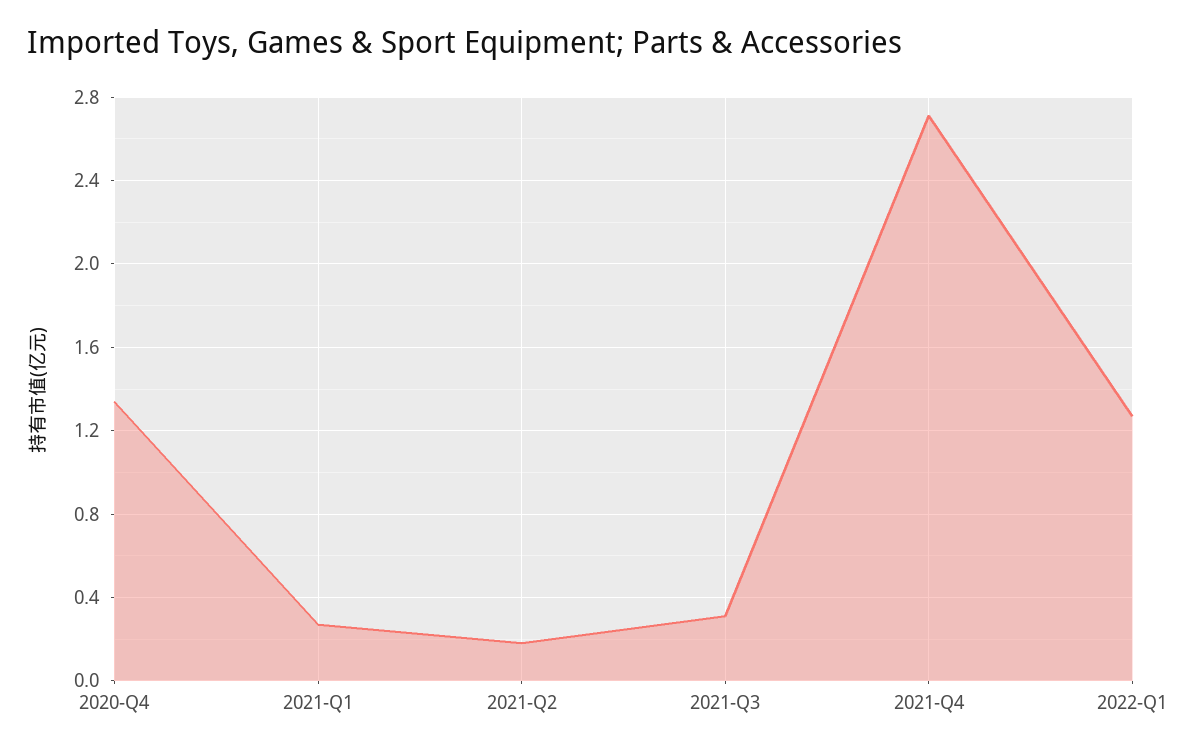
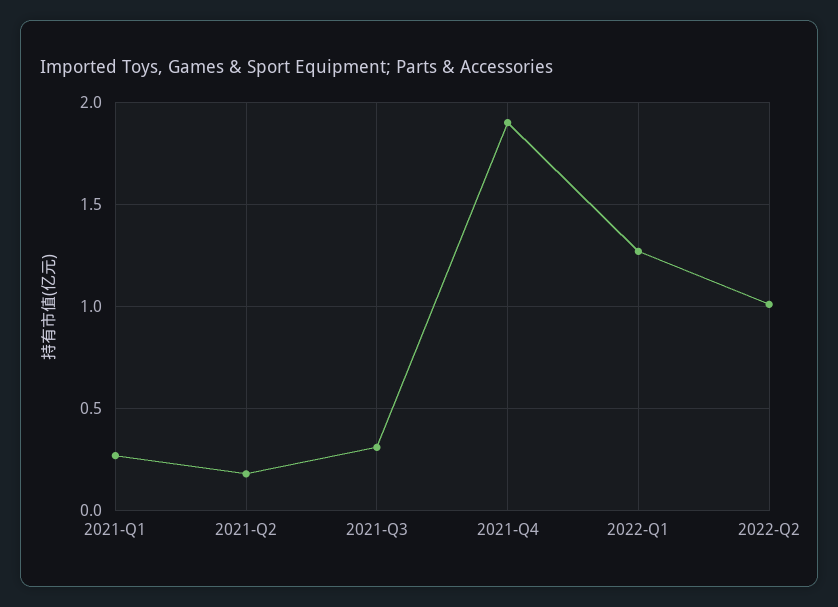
2020-Q4: 1.35 -> none
2021-Q4: 2.7 -> 1.9
2022-Q2: none -> 1

